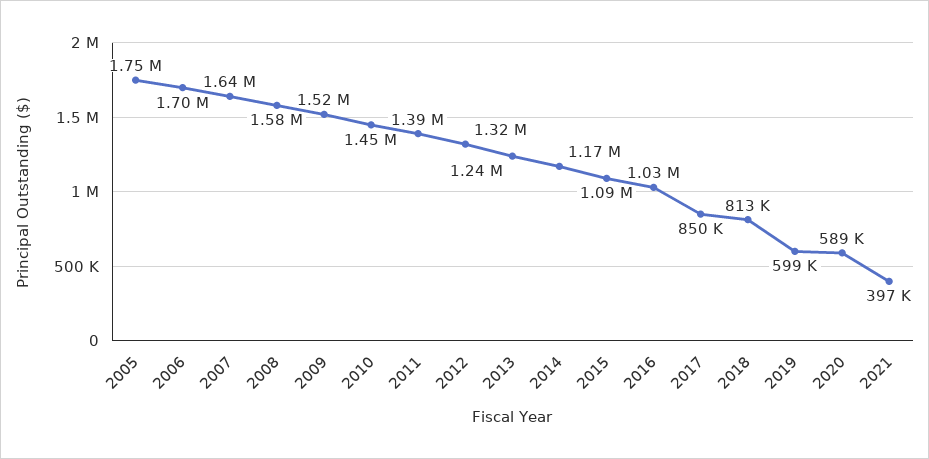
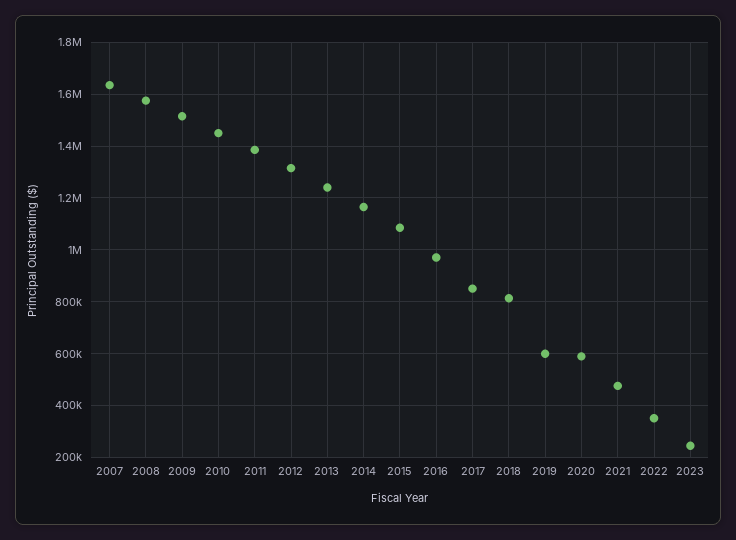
2005: 1750000 -> none
2006: 1700000 -> none
2016: 1030000 -> 975000
2021: 397000 -> 475000
2022: none -> 350000
2023: none -> 250000

